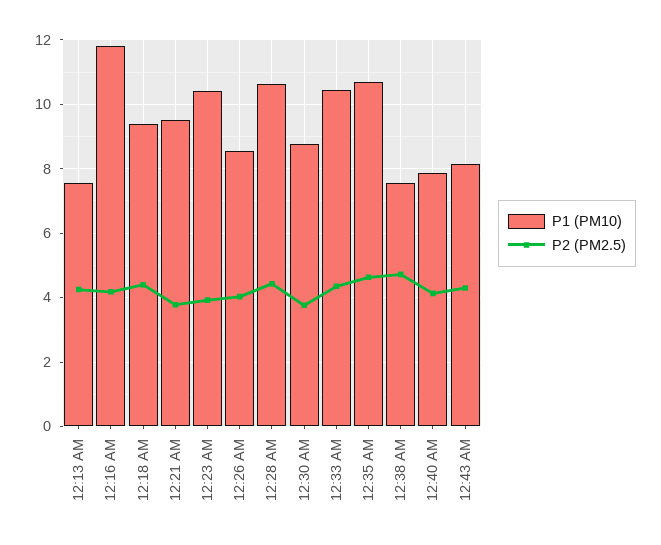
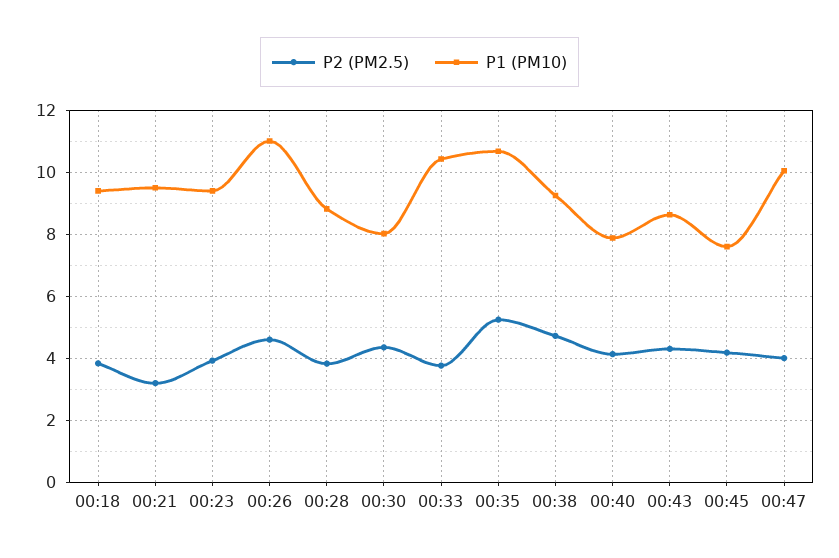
P1 (PM10), 12:13 AM: 7.6 -> none
P2 (PM2.5), 12:13 AM: 4.2 -> none
P1 (PM10), 12:16 AM: 11.8 -> none
P2 (PM2.5), 12:16 AM: 4.2 -> none
P2 (PM2.5), 12:18 AM: 4.4 -> 3.8
P2 (PM2.5), 12:21 AM: 3.8 -> 3.2
P1 (PM10), 12:23 AM: 10.4 -> 9.4
P1 (PM10), 12:26 AM: 8.6 -> 11
P2 (PM2.5), 12:26 AM: 4 -> 4.6
P1 (PM10), 12:28 AM: 10.6 -> 8.8
P2 (PM2.5), 12:28 AM: 4.4 -> 3.8
P1 (PM10), 12:30 AM: 8.8 -> 8
P2 (PM2.5), 12:30 AM: 3.8 -> 4.4
P2 (PM2.5), 12:33 AM: 4.4 -> 3.8
P2 (PM2.5), 12:35 AM: 4.6 -> 5.2
P1 (PM10), 12:38 AM: 7.6 -> 9.2
P1 (PM10), 12:43 AM: 8.2 -> 8.6
P2 (PM2.5), 00:45: none -> 4.2
P1 (PM10), 00:45: none -> 7.6
P2 (PM2.5), 00:47: none -> 4
P1 (PM10), 00:47: none -> 10

